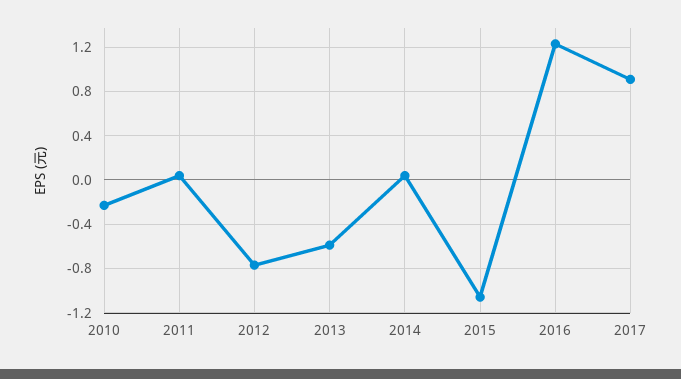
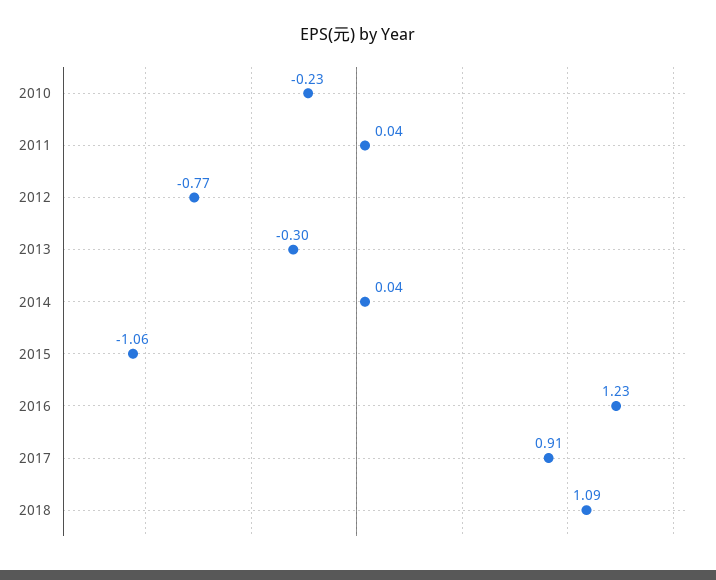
2013: -0.6 -> -0.3
2018: none -> 1.09

